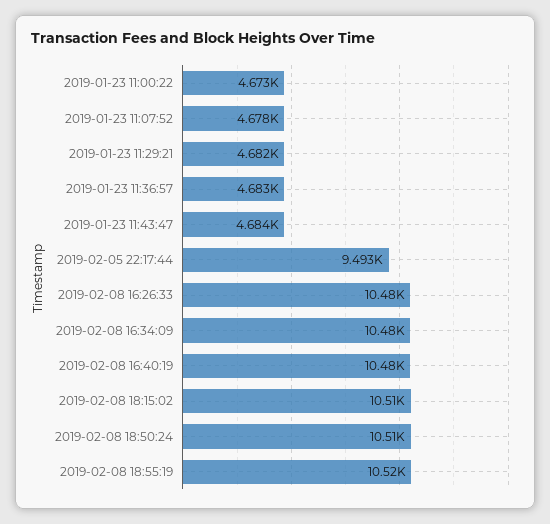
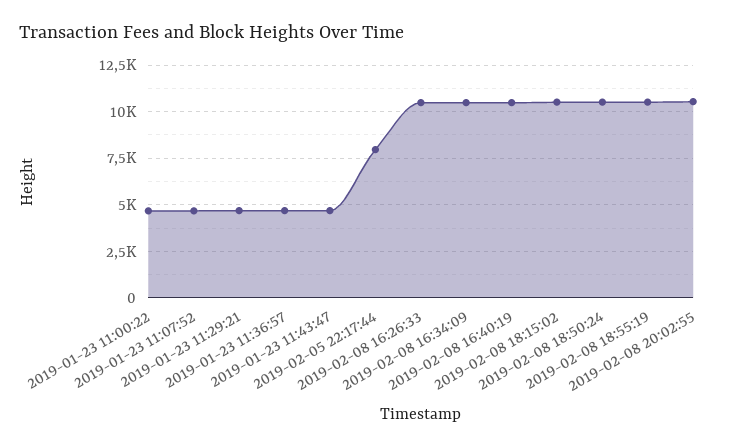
2019-02-05 22:17:44: 9493 -> 8000
2019-02-08 20:02:55: none -> 10500

